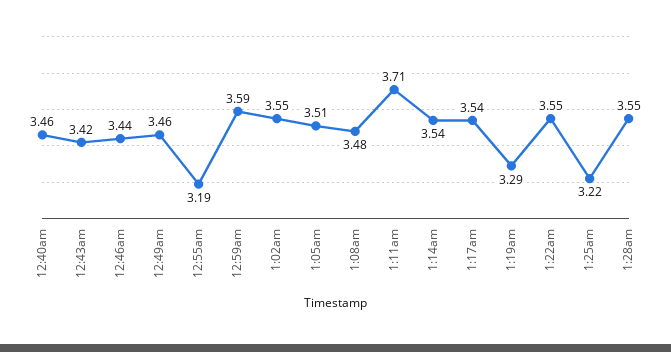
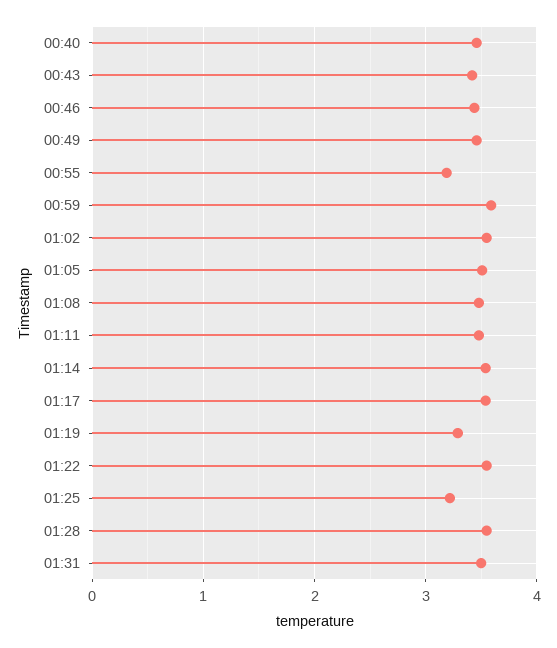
1:11am: 3.71 -> 3.5
01:31: none -> 3.5

